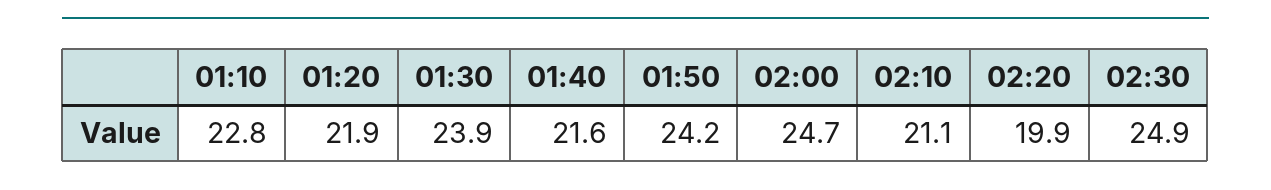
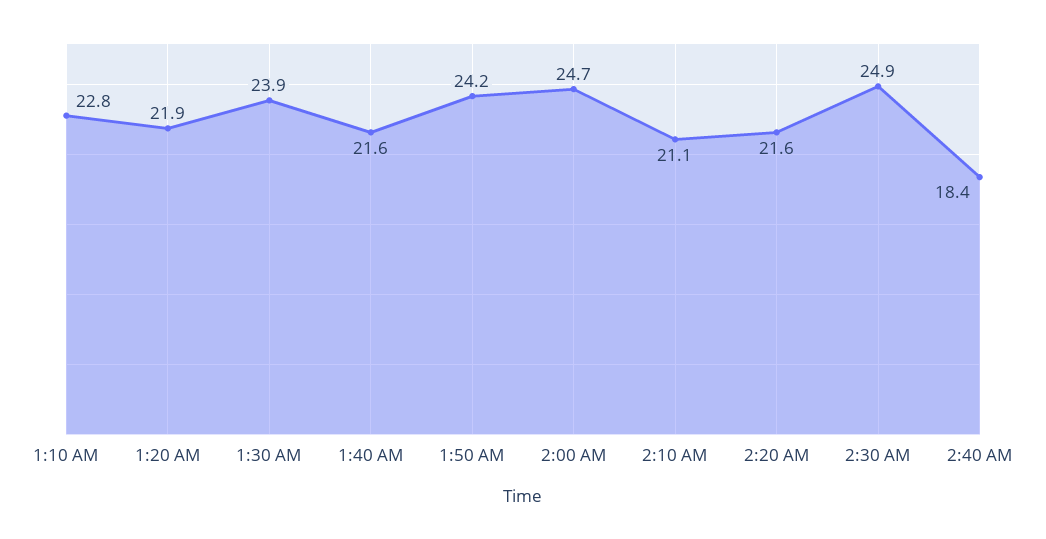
02:20: 19.9 -> 21.6
2:40 AM: none -> 18.4

